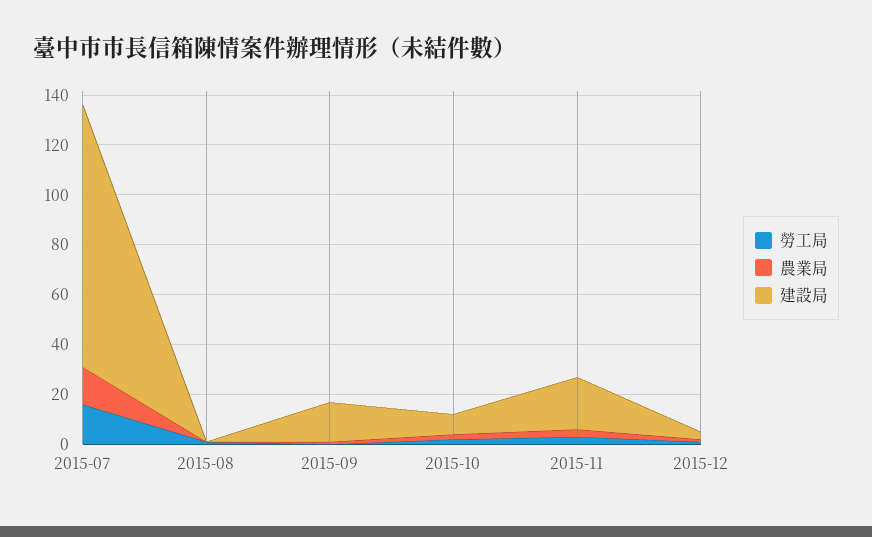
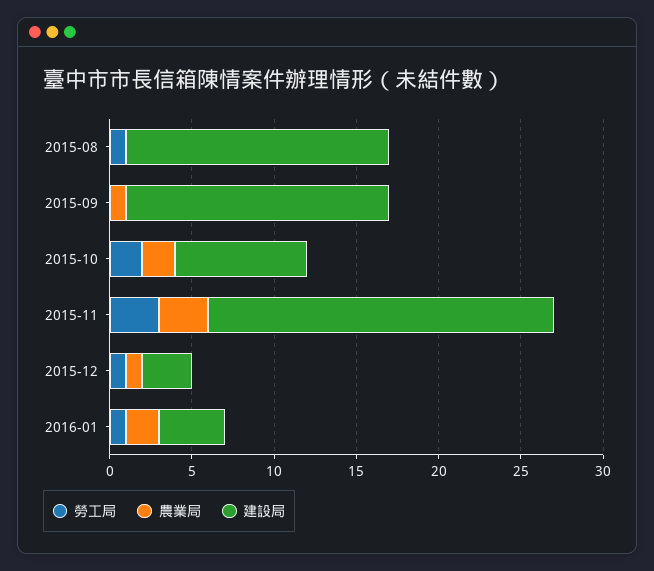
勞工局, 2015-07: 15 -> none
農業局, 2015-07: 15 -> none
建設局, 2015-07: 105 -> none
建設局, 2015-08: 0 -> 16
勞工局, 2016-01: none -> 1
農業局, 2016-01: none -> 2
建設局, 2016-01: none -> 4

